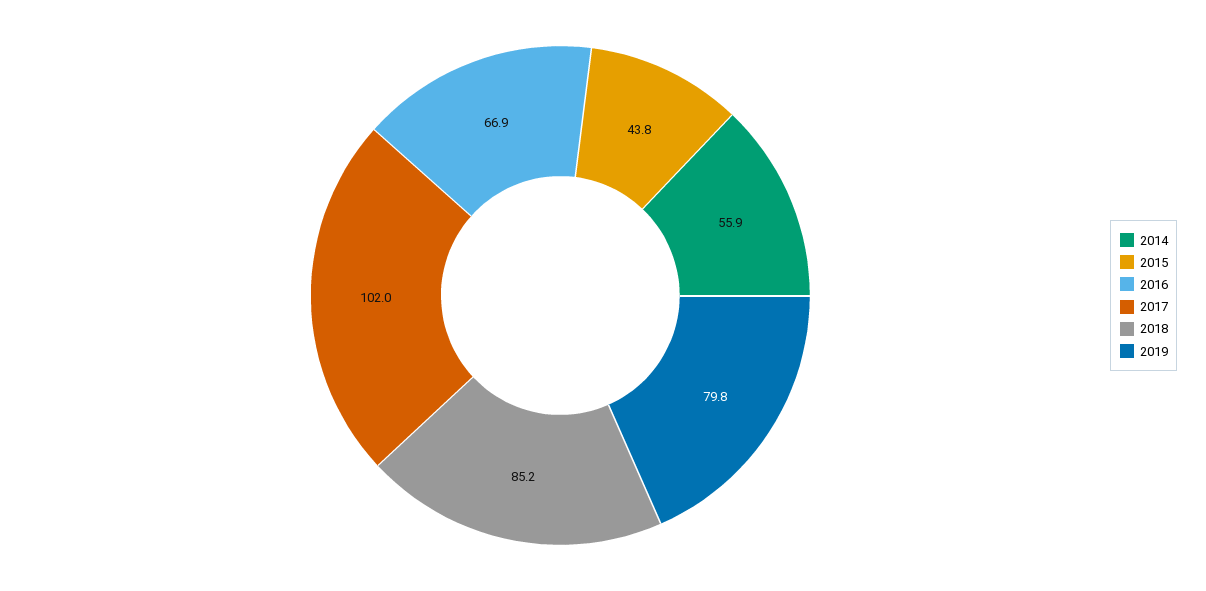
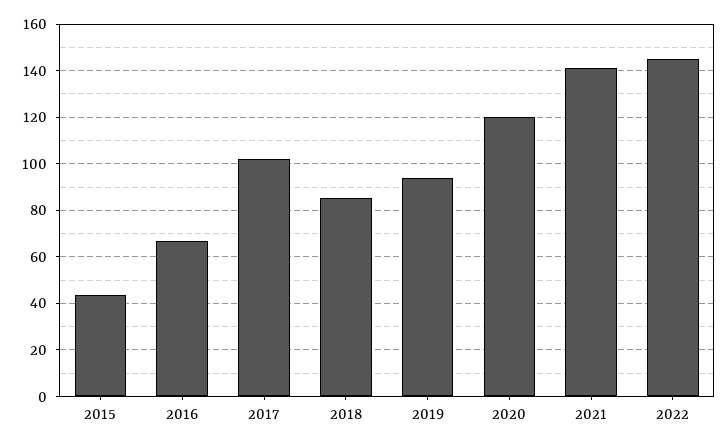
2014: 55.9 -> none
2019: 79.8 -> 95
2020: none -> 120
2021: none -> 140
2022: none -> 145

